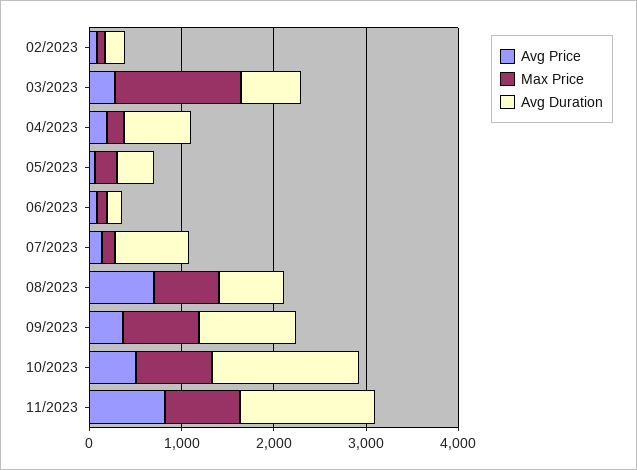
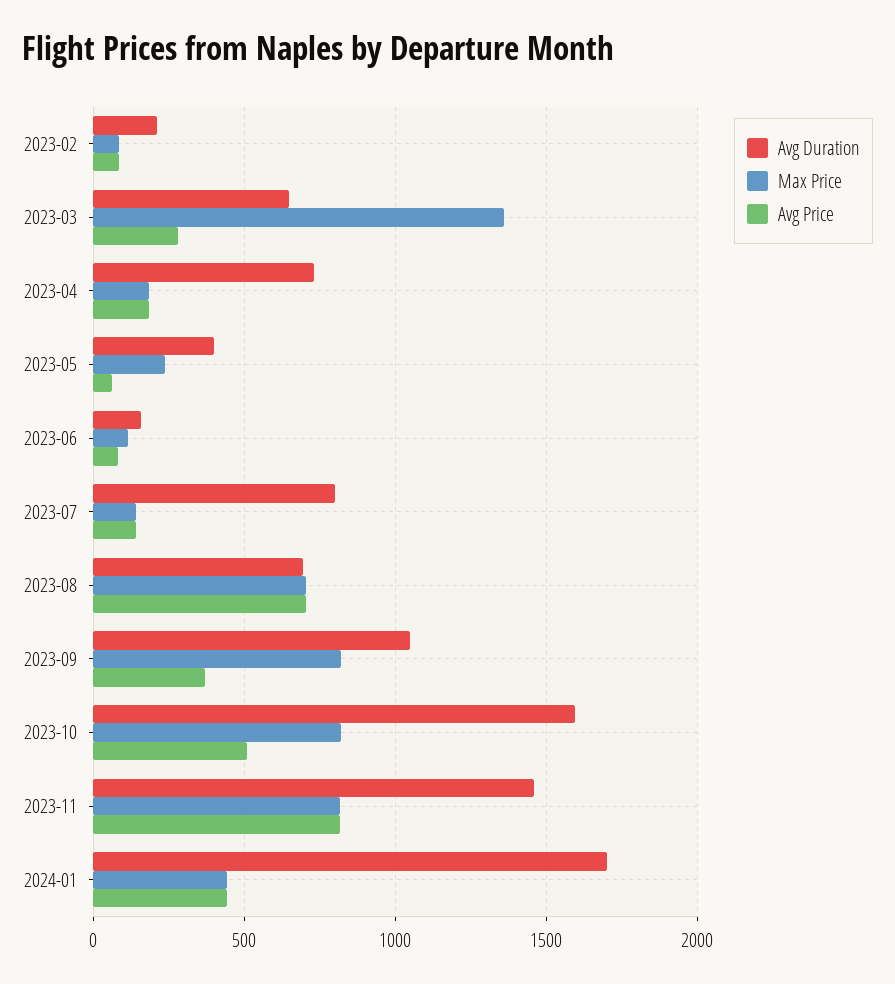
Avg Duration, 2024-01: none -> 1700
Max Price, 2024-01: none -> 450
Avg Price, 2024-01: none -> 450

